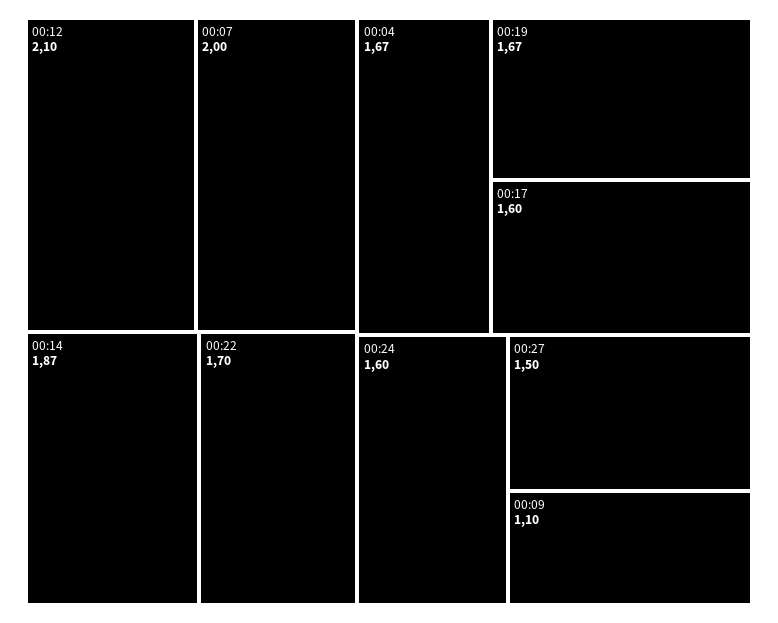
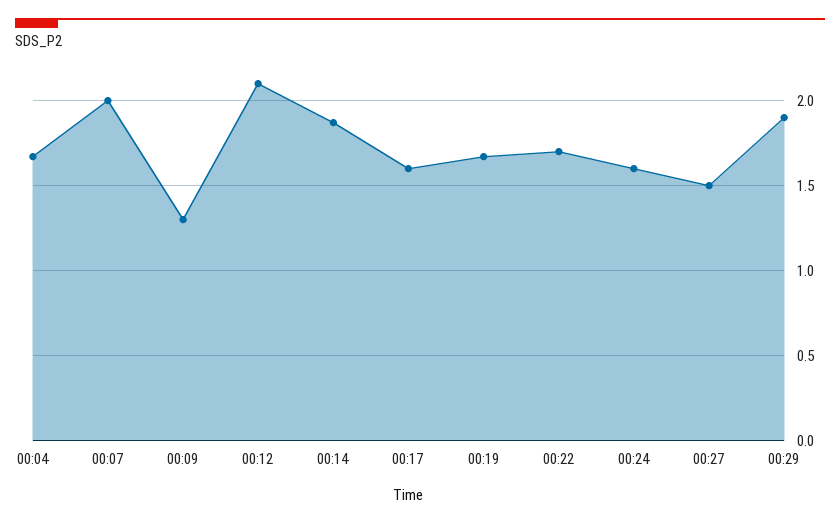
00:09: 1.1 -> 1.3
00:29: none -> 1.9

